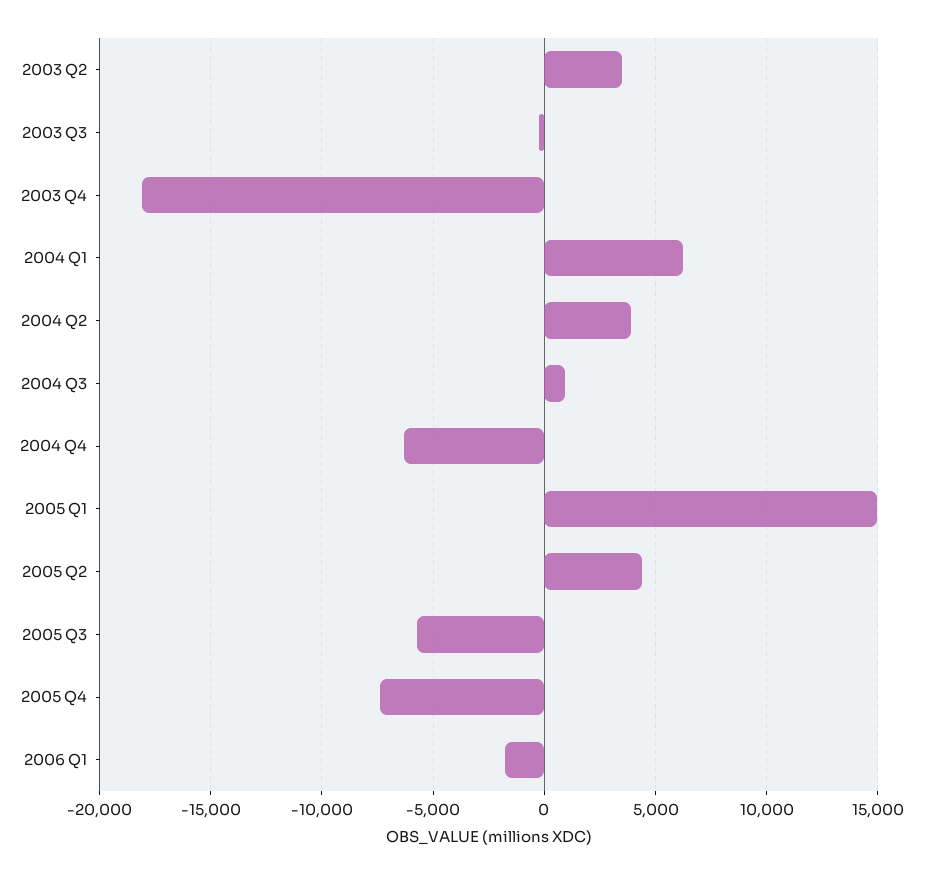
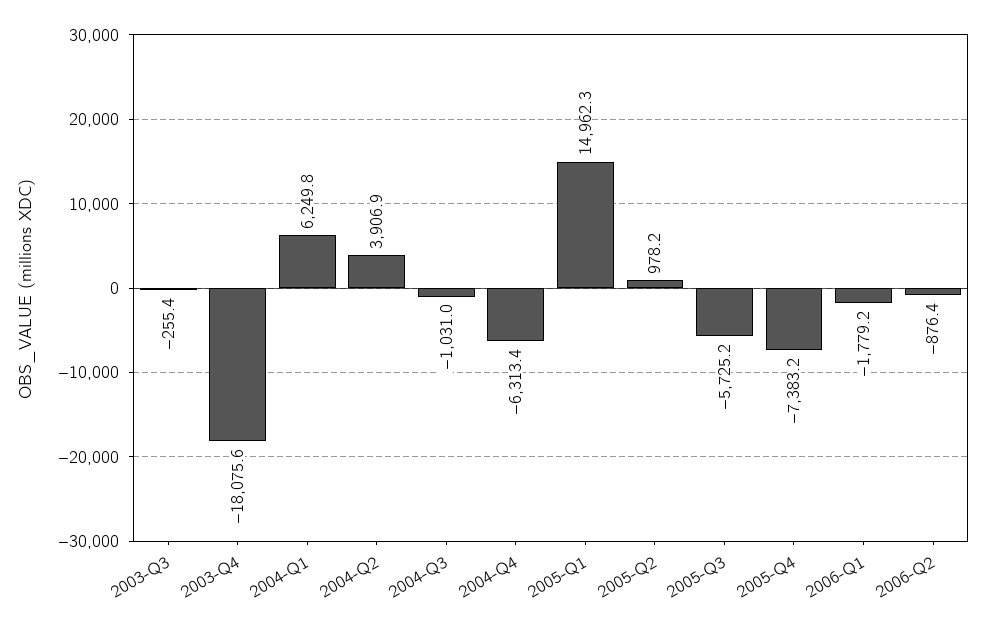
2003 Q2: 3500 -> none
2004 Q3: 1000 -> -1031
2005 Q2: 4500 -> 978.2
2006-Q2: none -> -876.4

